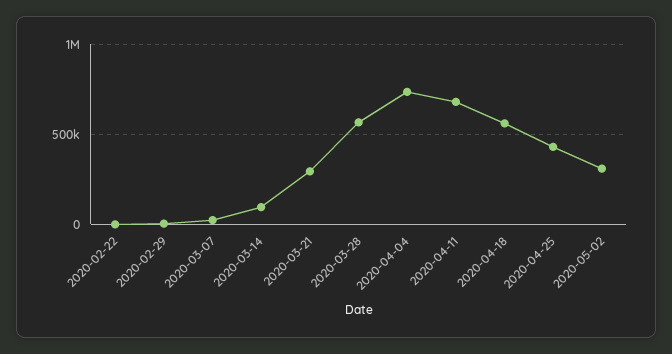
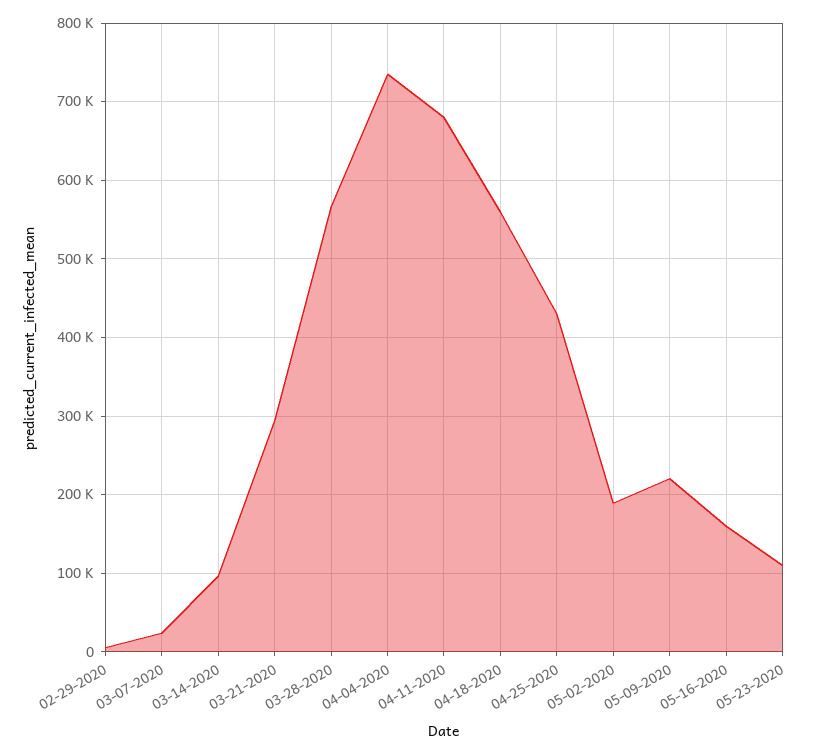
2020-02-22: 0 -> none
2020-05-02: 300000 -> 190000
05-09-2020: none -> 220000
05-16-2020: none -> 160000
05-23-2020: none -> 110000

